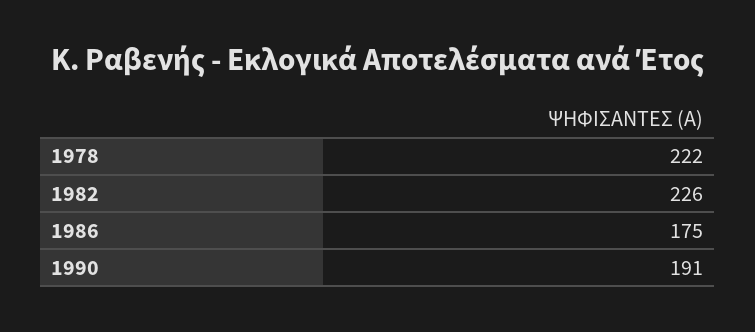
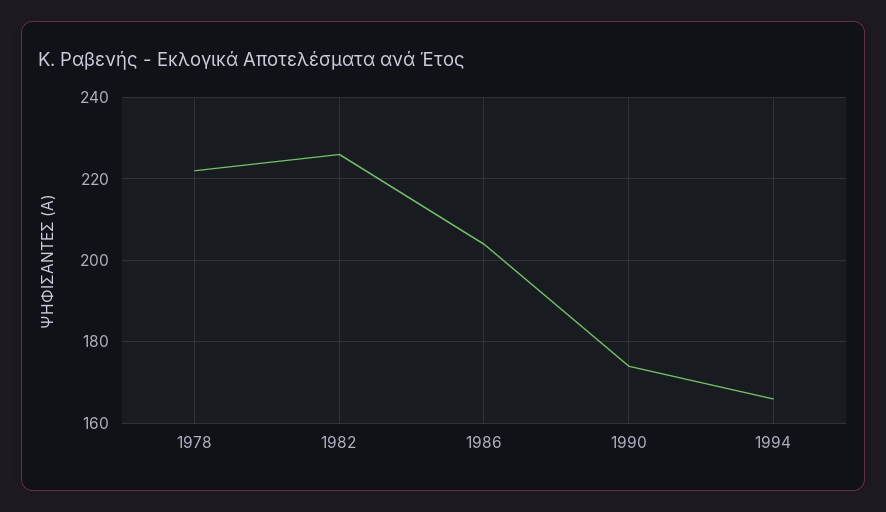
1986: 175 -> 205
1990: 191 -> 175
1994: none -> 165

